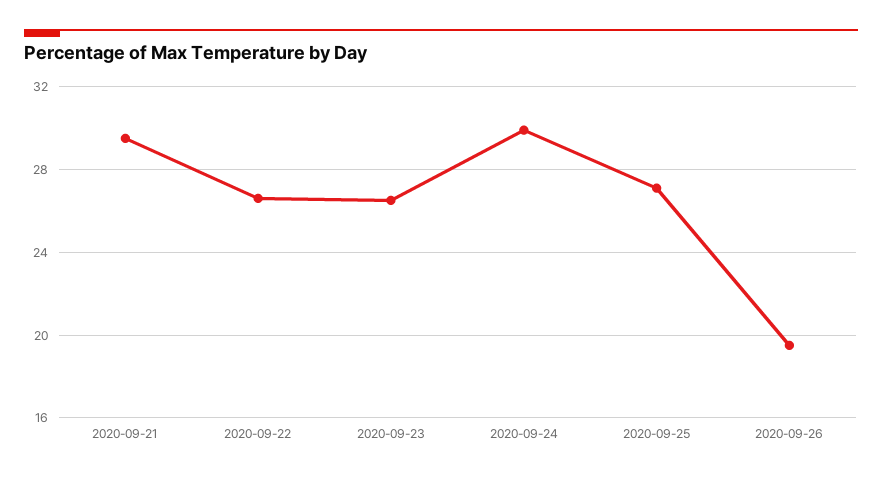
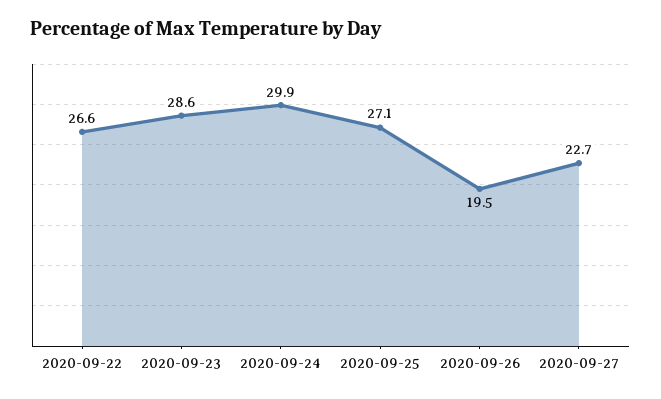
2020-09-21: 29.5 -> none
2020-09-23: 26.5 -> 28.6
2020-09-27: none -> 22.7

